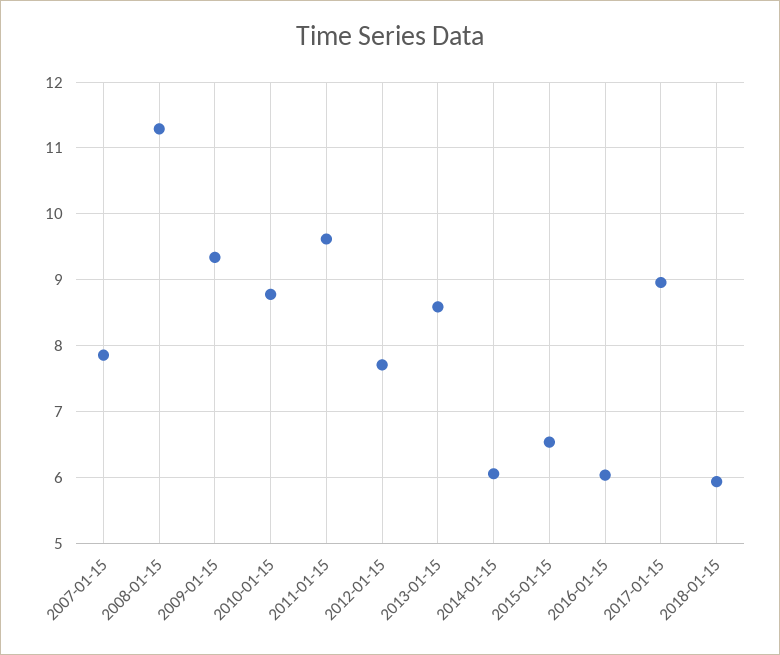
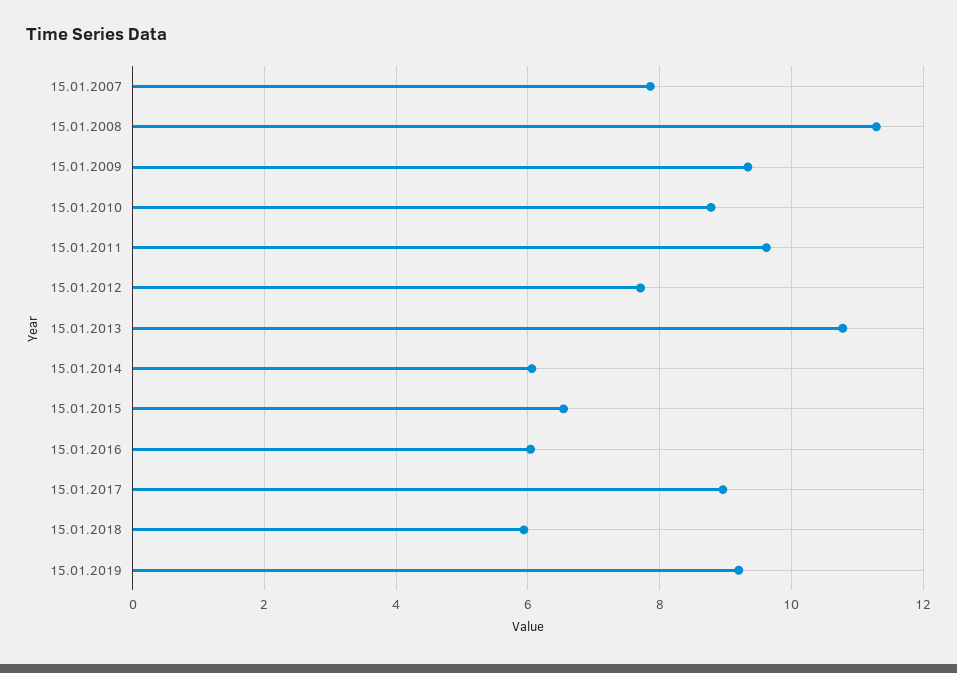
2013-01-15: 8.6 -> 10.8
15.01.2019: none -> 9.2

